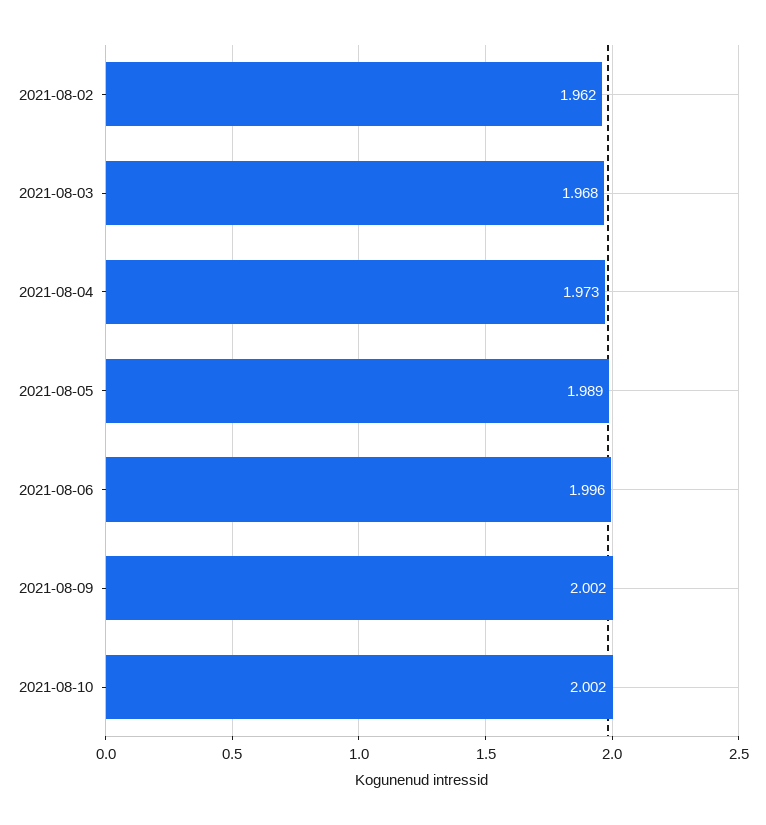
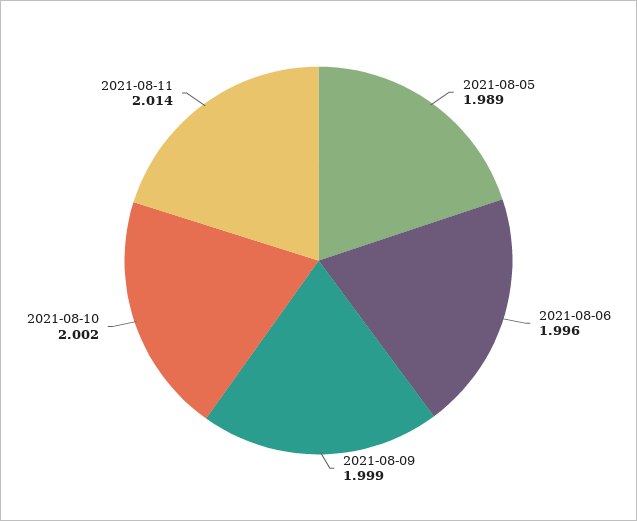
2021-08-02: 1.962 -> none
2021-08-03: 1.968 -> none
2021-08-04: 1.973 -> none
2021-08-09: 2.002 -> 1.999
2021-08-11: none -> 2.014

